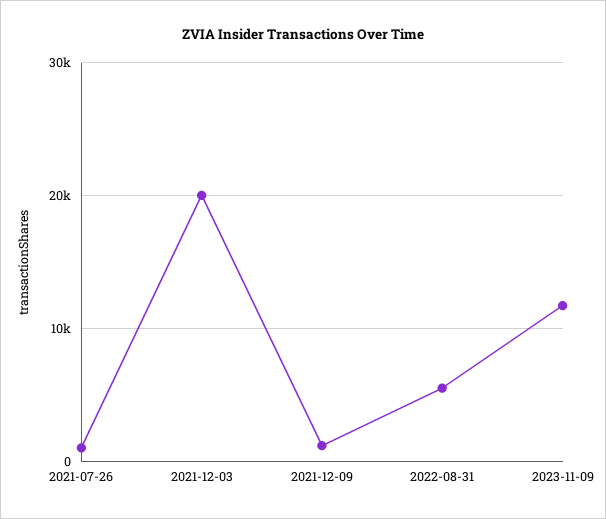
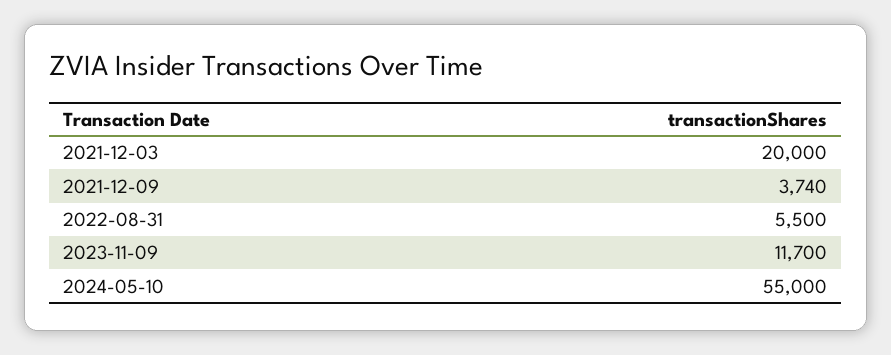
2021-07-26: 1000 -> none
2021-12-09: 1000 -> 3740
2024-05-10: none -> 55000

